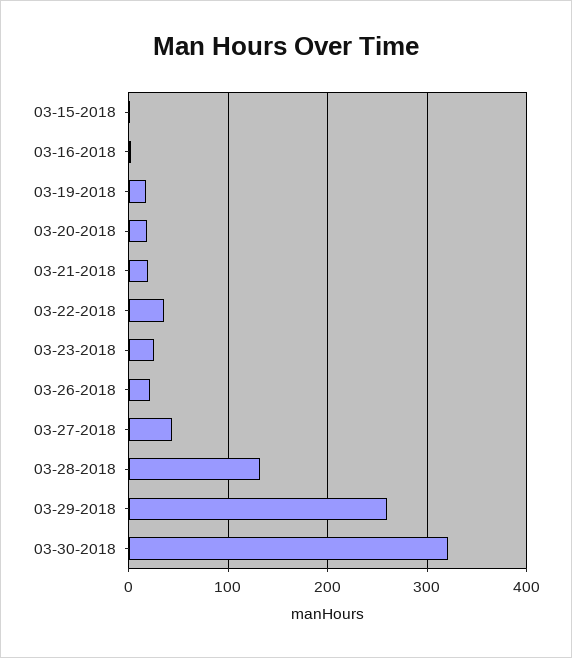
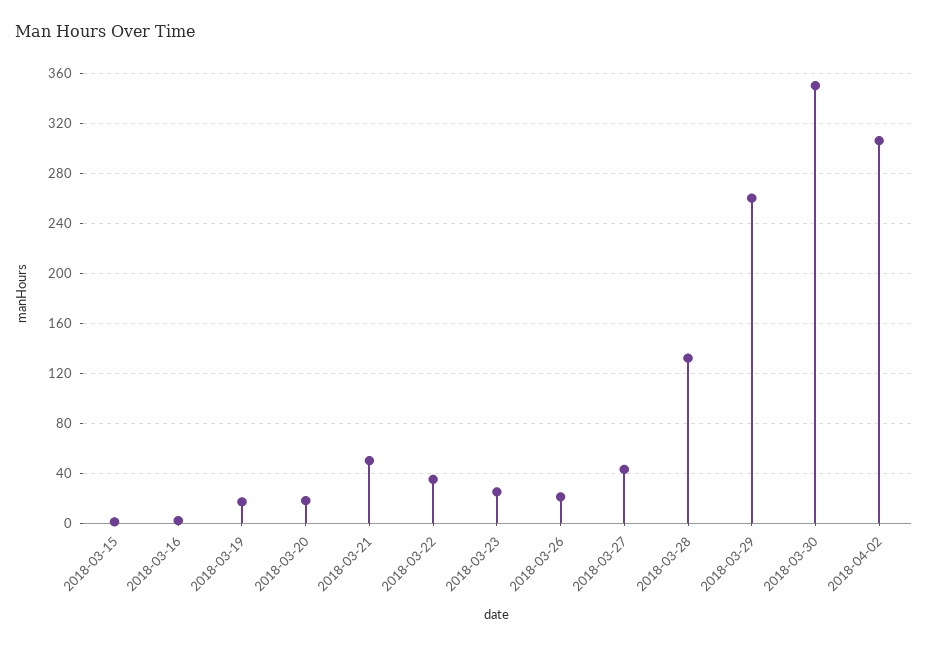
03-21-2018: 20 -> 50
03-30-2018: 320 -> 350
2018-04-02: none -> 305

